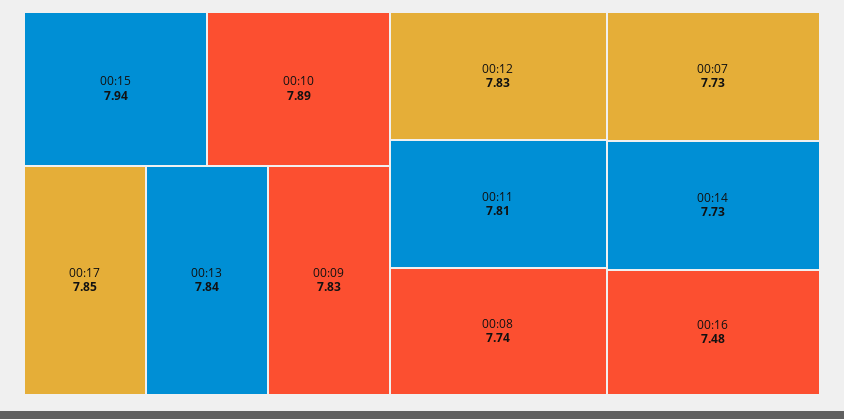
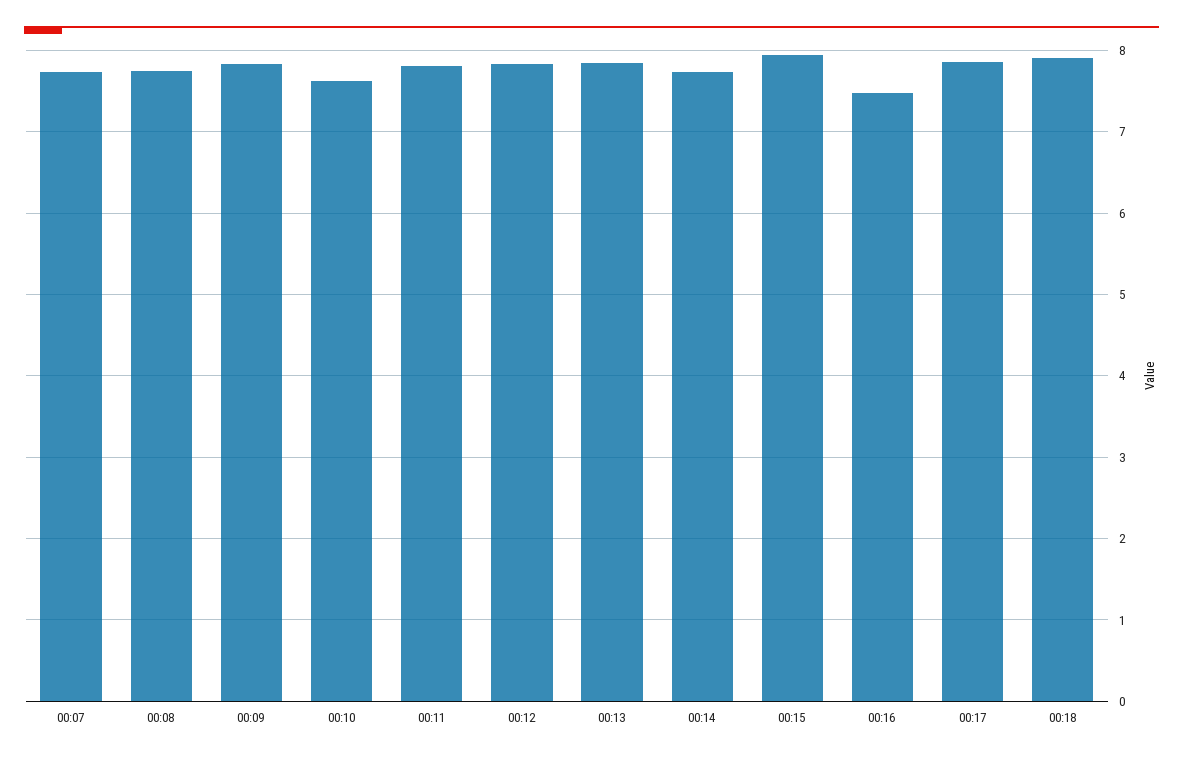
00:10: 7.89 -> 7.6
00:18: none -> 7.9

